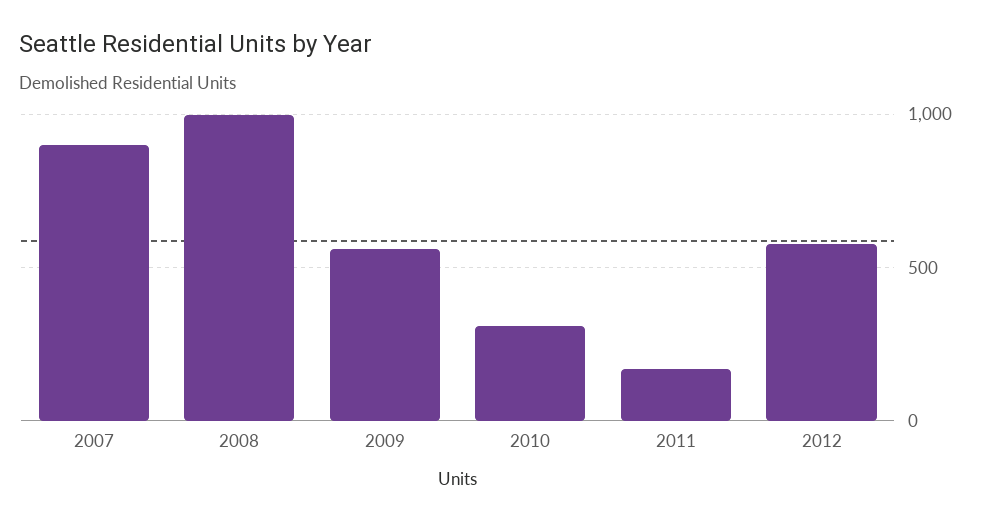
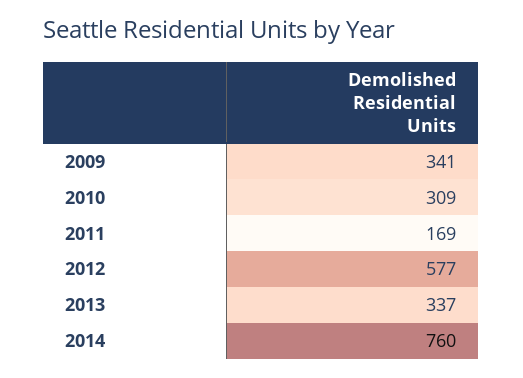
2007: 900 -> none
2008: 1000 -> none
2009: 550 -> 341
2013: none -> 337
2014: none -> 760

